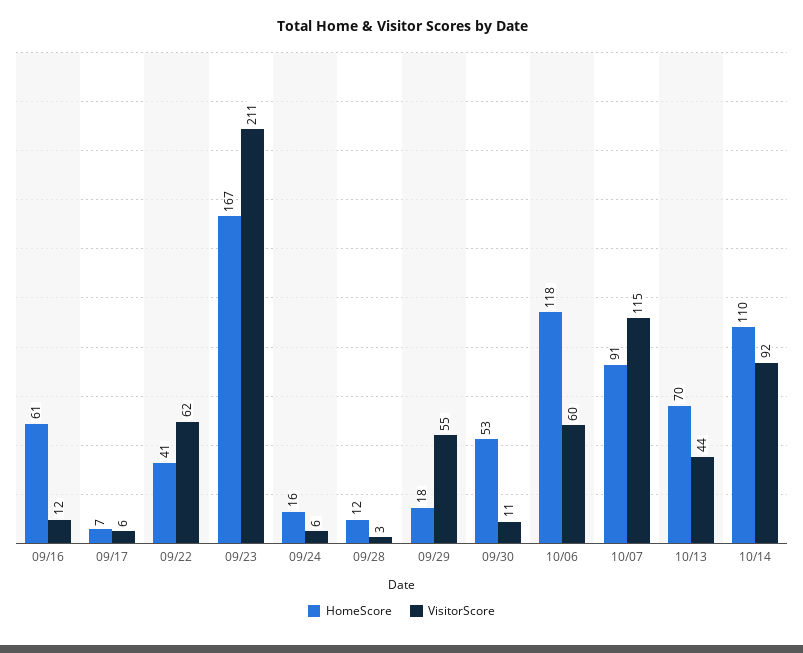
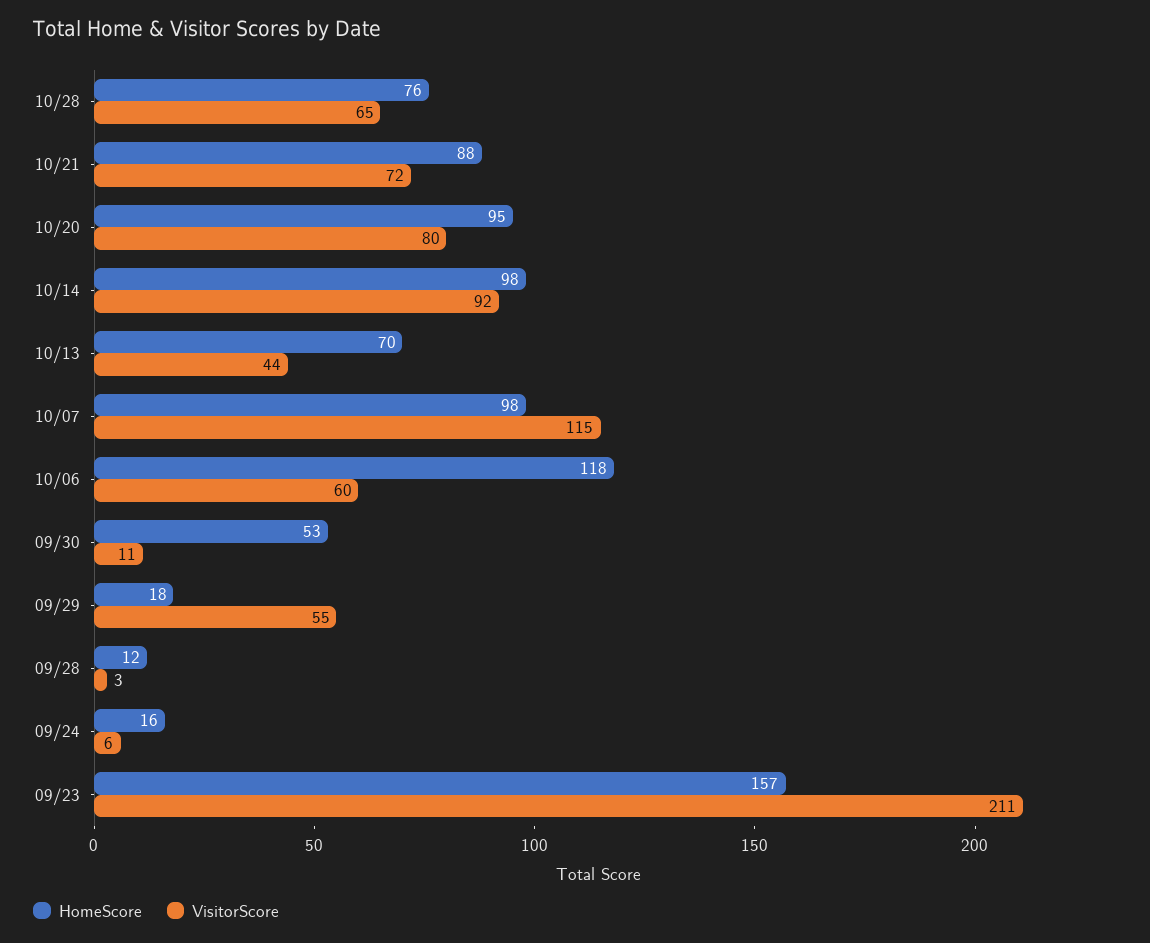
HomeScore, 09/16: 61 -> none
VisitorScore, 09/16: 12 -> none
HomeScore, 09/17: 7 -> none
VisitorScore, 09/17: 6 -> none
HomeScore, 09/22: 41 -> none
VisitorScore, 09/22: 62 -> none
HomeScore, 09/23: 167 -> 157
HomeScore, 10/07: 91 -> 98
HomeScore, 10/14: 110 -> 98
HomeScore, 10/28: none -> 76
VisitorScore, 10/28: none -> 65
HomeScore, 10/21: none -> 88
VisitorScore, 10/21: none -> 72
HomeScore, 10/20: none -> 95
VisitorScore, 10/20: none -> 80

